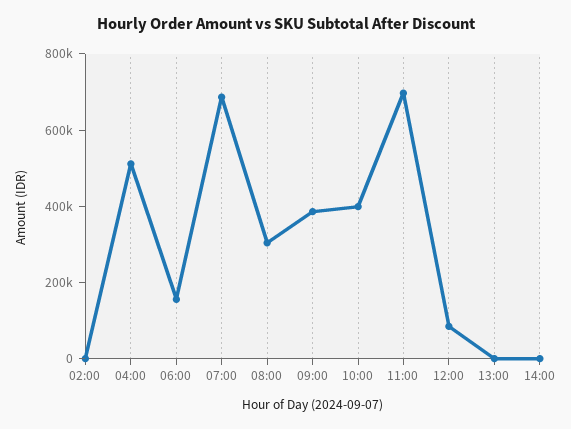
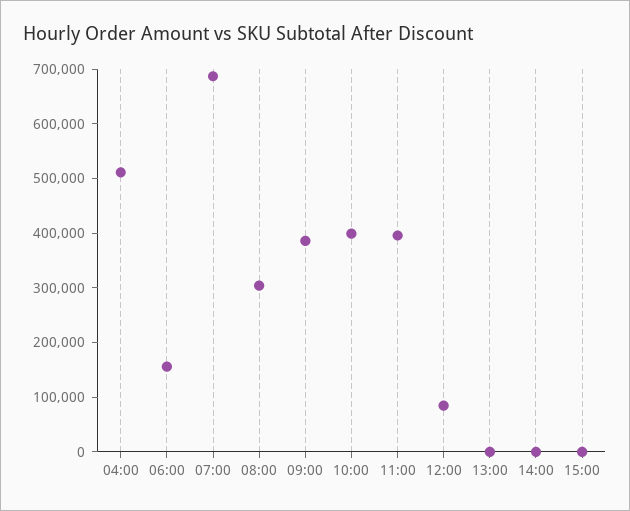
02:00: 0 -> none
11:00: 700000 -> 400000
15:00: none -> 0

